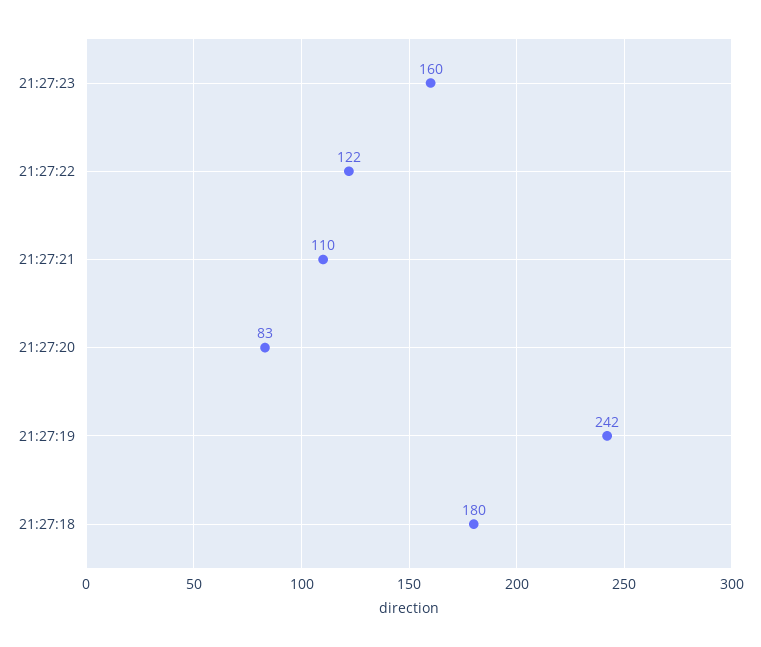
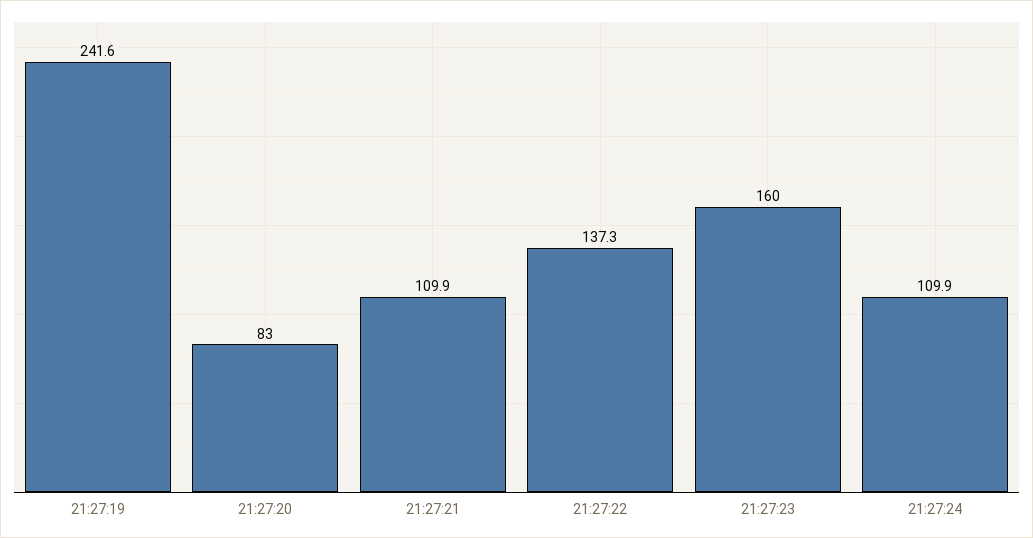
21:27:22: 122 -> 137.3
21:27:18: 180 -> none
21:27:24: none -> 109.9

